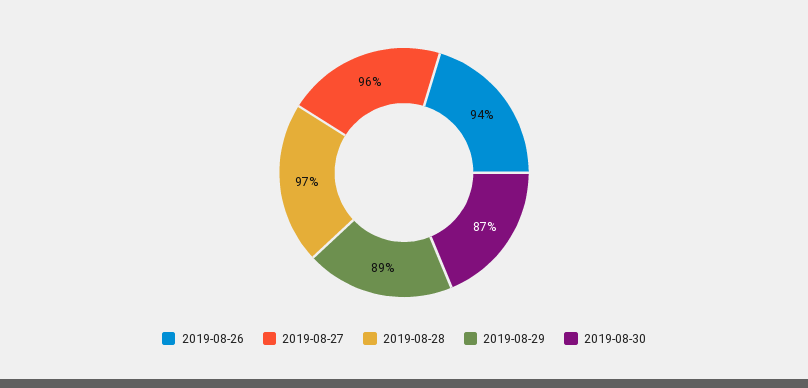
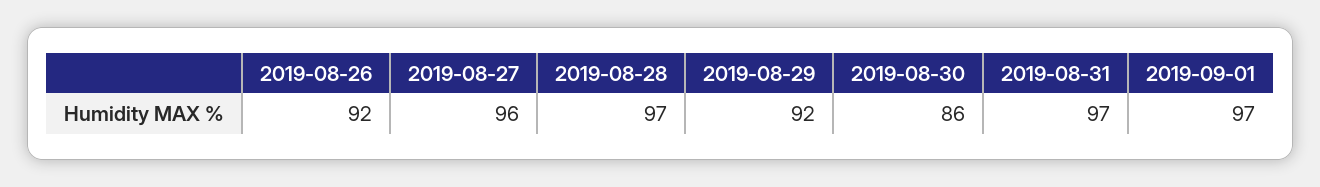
2019-08-26: 94 -> 92
2019-08-29: 89 -> 92
2019-08-30: 87 -> 86
2019-08-31: none -> 97
2019-09-01: none -> 97

